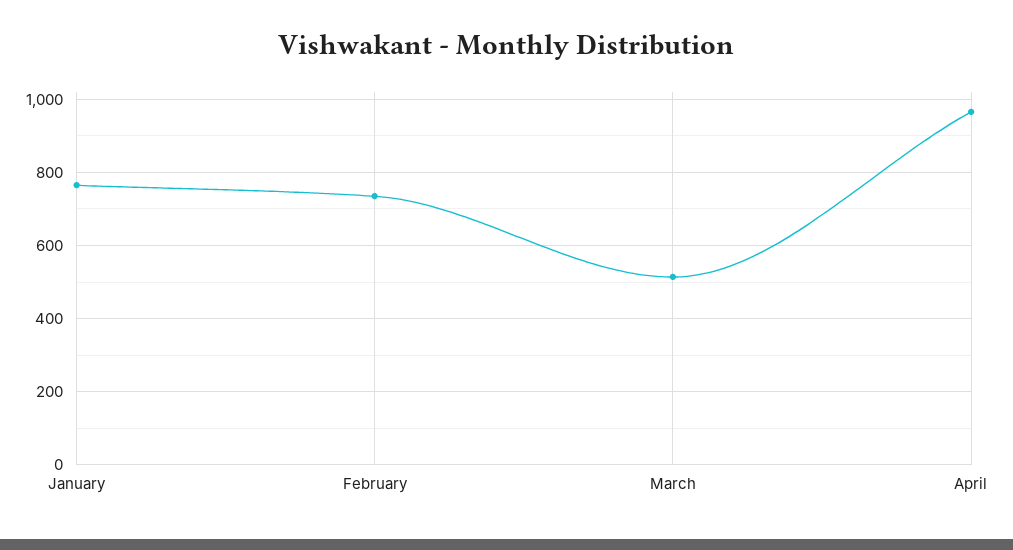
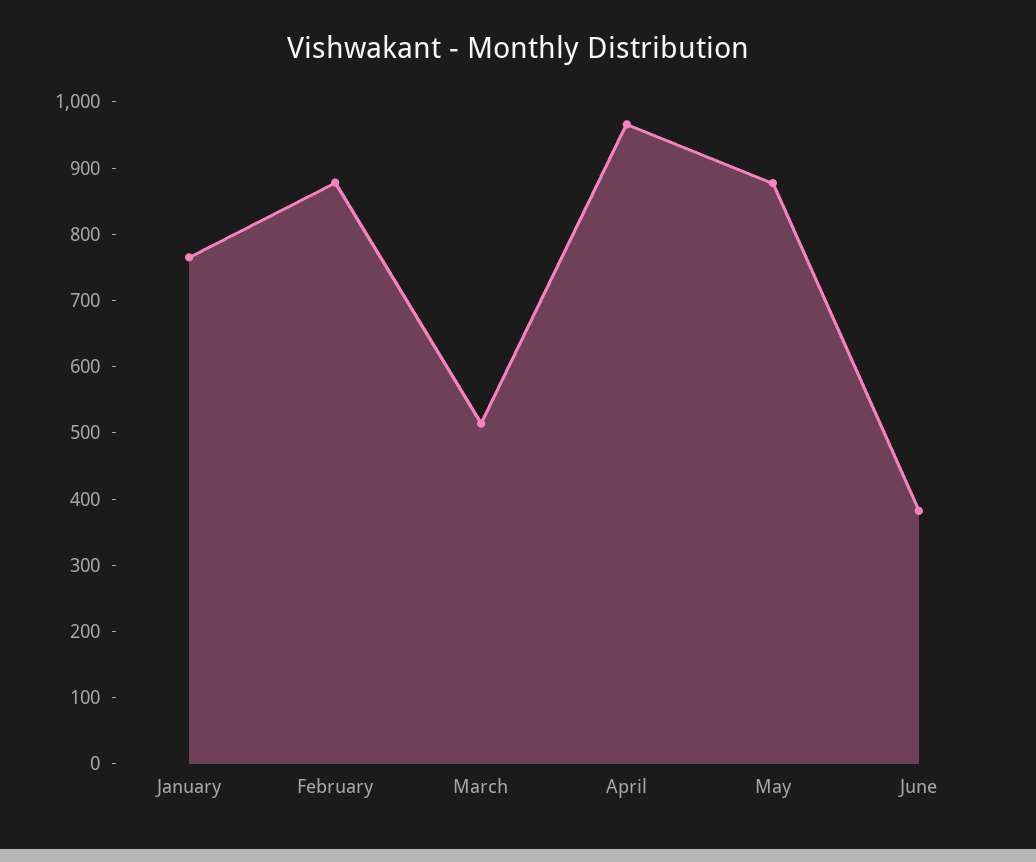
February: 740 -> 880
May: none -> 880
June: none -> 380

